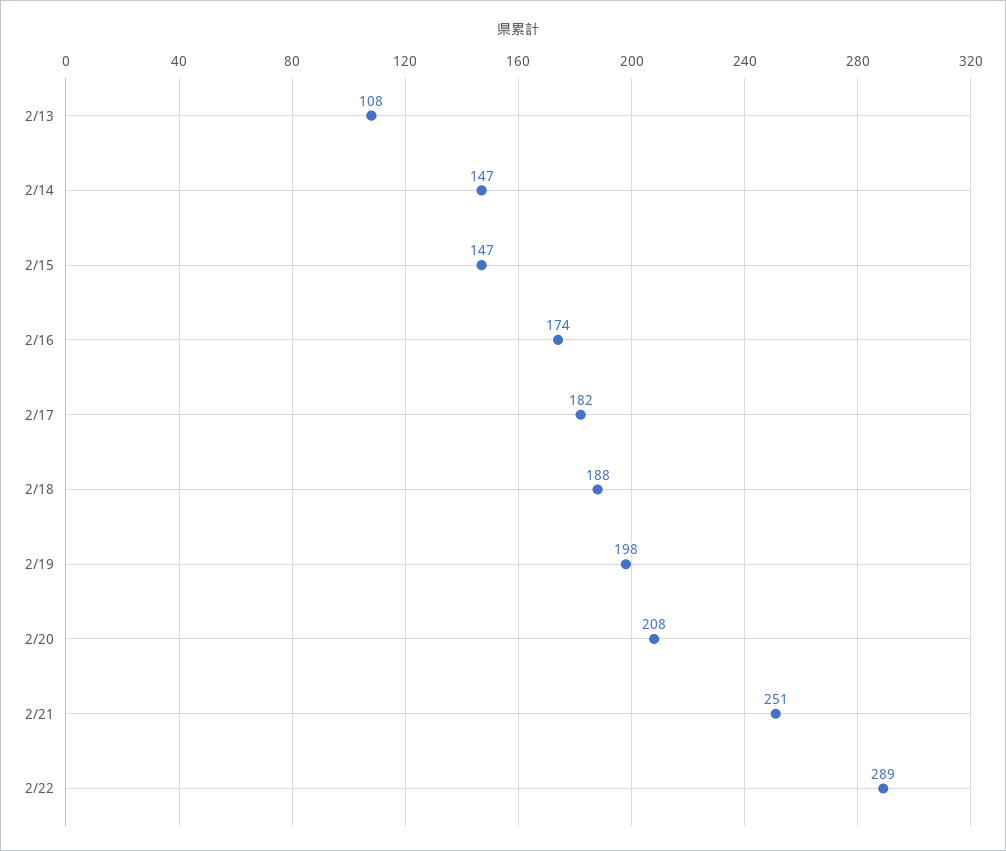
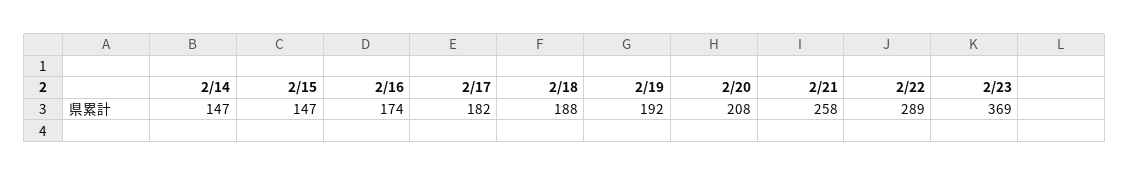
2/13: 108 -> none
2/19: 198 -> 192
2/21: 251 -> 258
2/23: none -> 369

